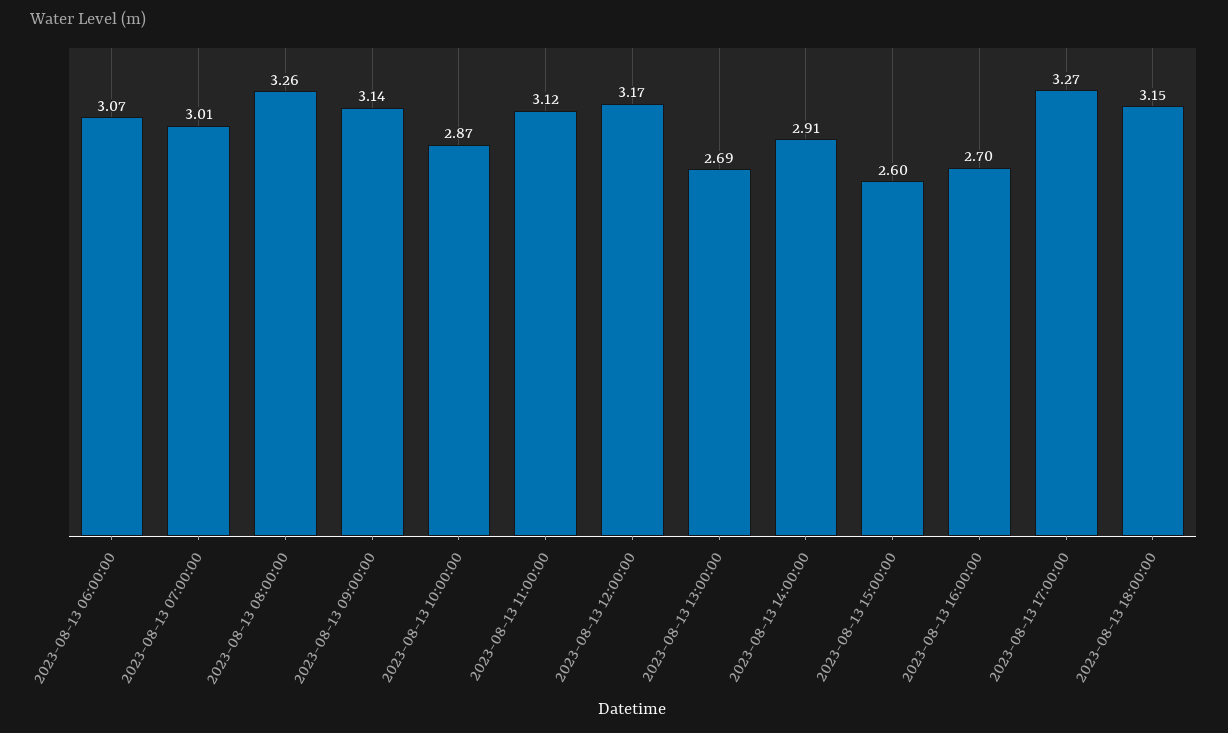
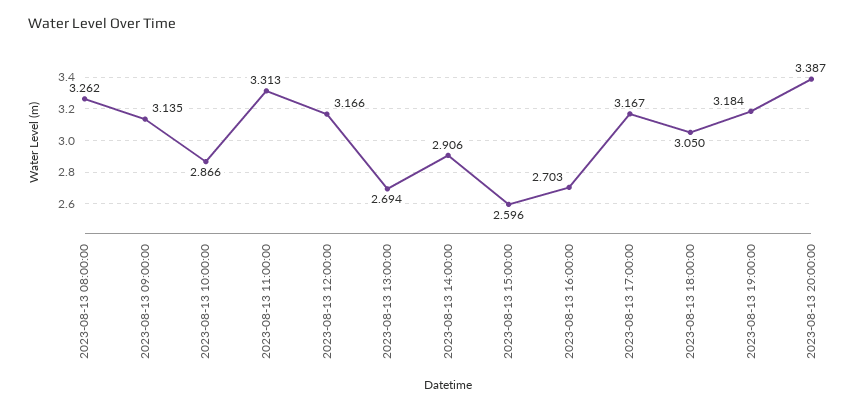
2023-08-13 06:00:00: 3.07 -> none
2023-08-13 07:00:00: 3.01 -> none
2023-08-13 11:00:00: 3.12 -> 3.313
2023-08-13 17:00:00: 3.27 -> 3.167
2023-08-13 18:00:00: 3.15 -> 3.05
2023-08-13 19:00:00: none -> 3.184
2023-08-13 20:00:00: none -> 3.387

